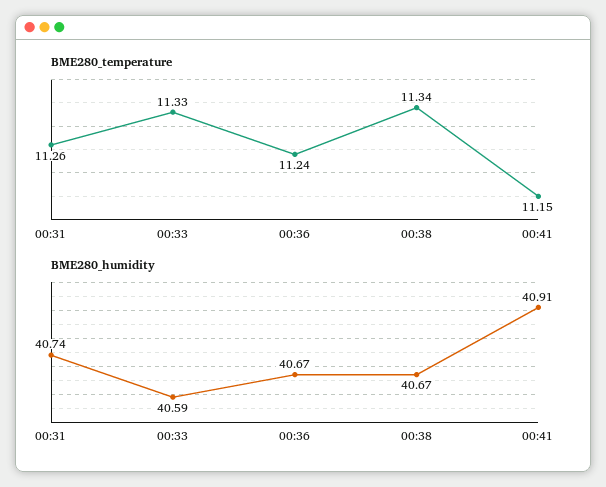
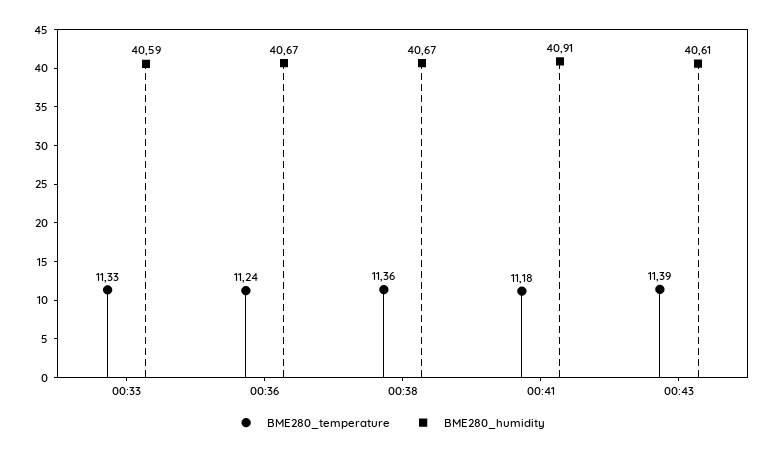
BME280_temperature, 00:31: 11.26 -> none
BME280_temperature, 00:38: 11.34 -> 11.36
BME280_temperature, 00:41: 11.15 -> 11.18
BME280_humidity, 00:31: 40.74 -> none
BME280_temperature, 00:43: none -> 11.39
BME280_humidity, 00:43: none -> 40.61

